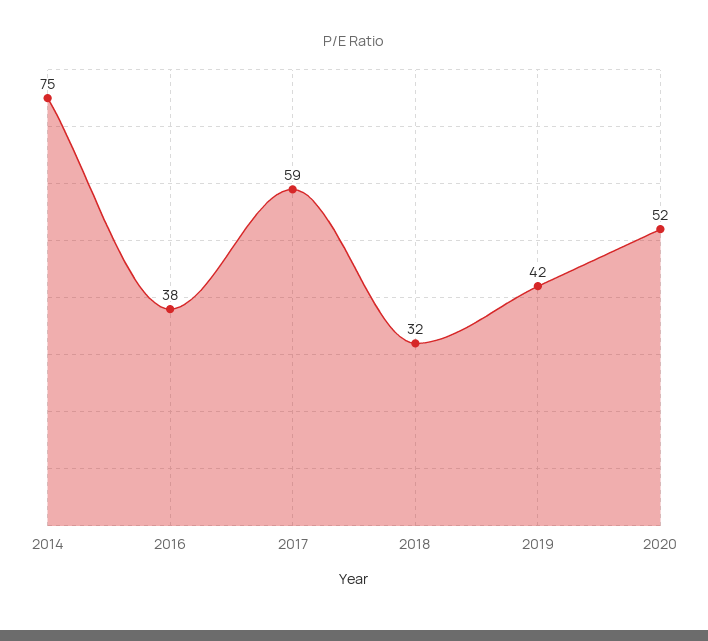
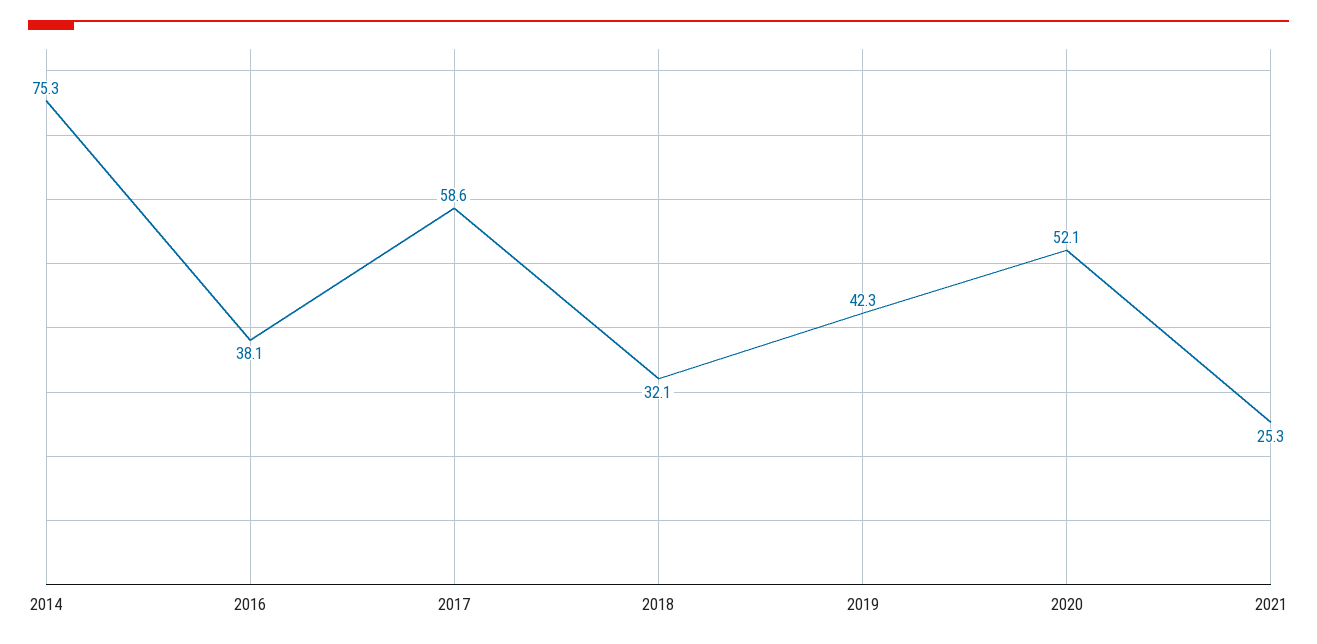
2021: none -> 25.3

